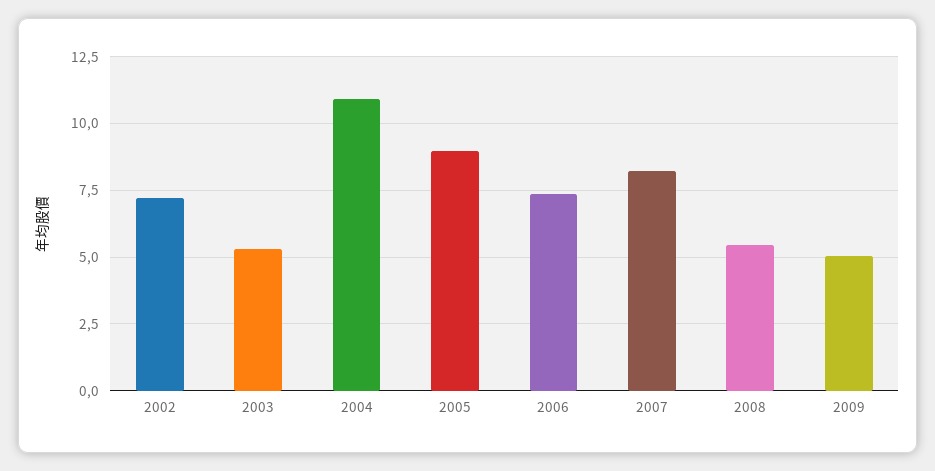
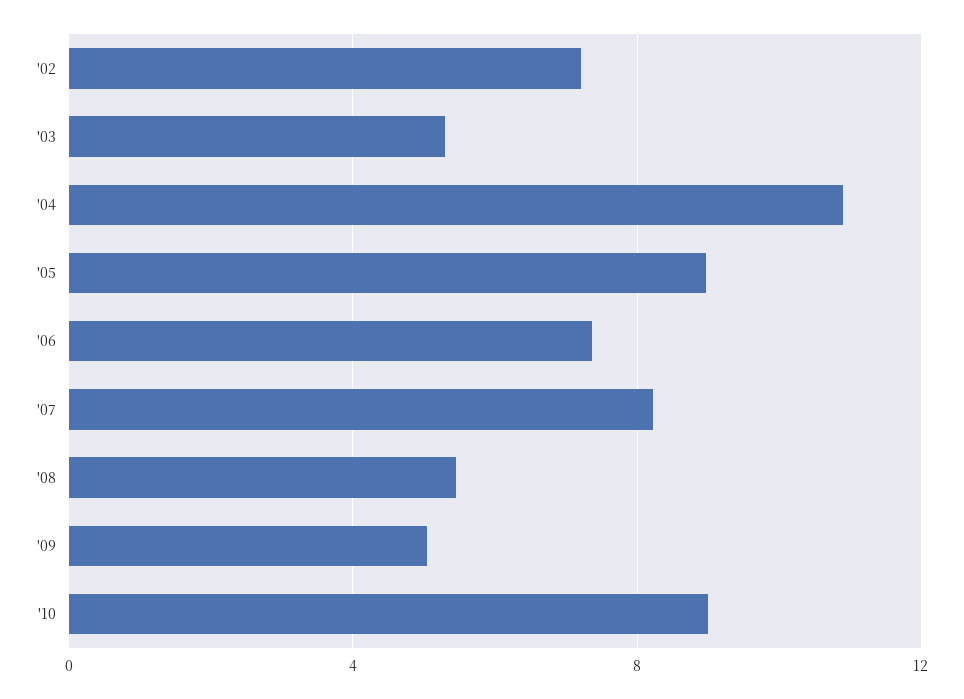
'10: none -> 9

